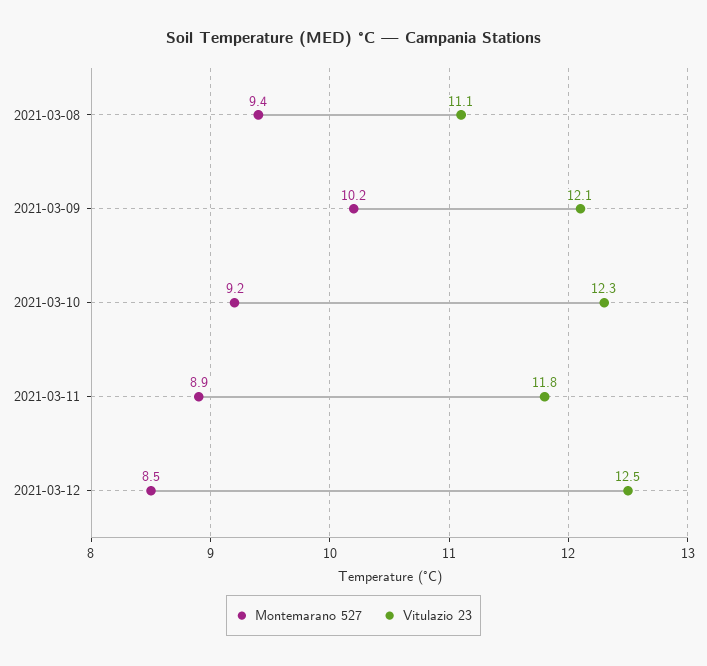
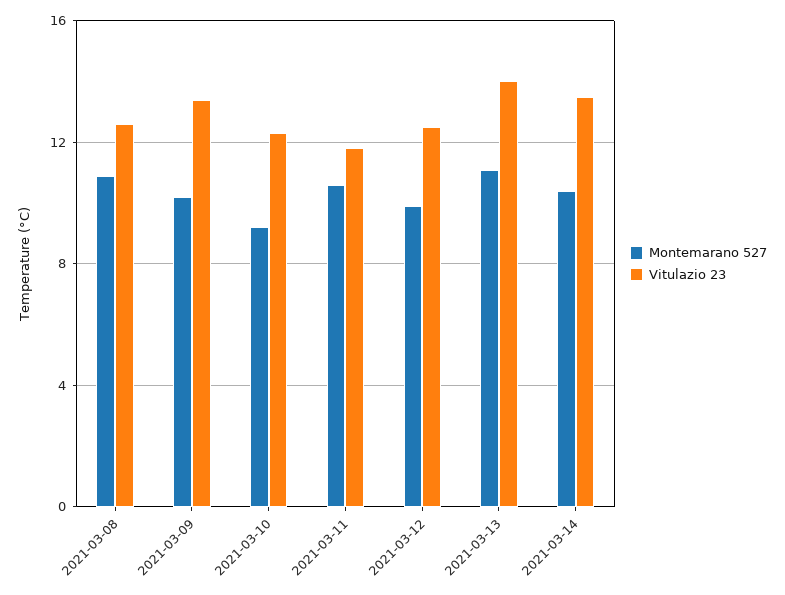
Montemarano 527, 2021-03-08: 9.4 -> 11
Vitulazio 23, 2021-03-08: 11.1 -> 12.5
Vitulazio 23, 2021-03-09: 12.1 -> 13.5
Montemarano 527, 2021-03-11: 8.9 -> 10.5
Montemarano 527, 2021-03-12: 8.5 -> 10
Montemarano 527, 2021-03-13: none -> 11
Vitulazio 23, 2021-03-13: none -> 14
Montemarano 527, 2021-03-14: none -> 10.5
Vitulazio 23, 2021-03-14: none -> 13.5

